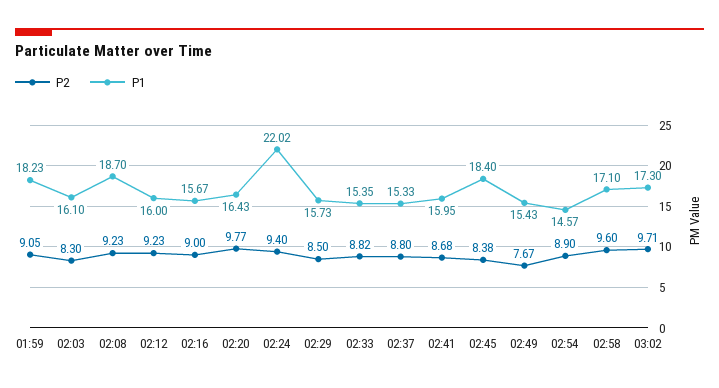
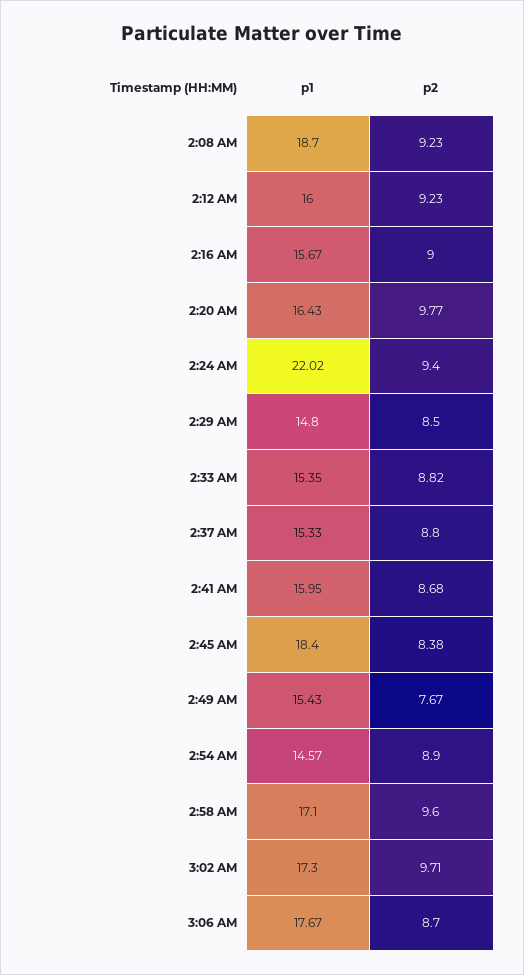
P2, 01:59: 9.05 -> none
P1, 01:59: 18.23 -> none
P2, 02:03: 8.3 -> none
P1, 02:03: 16.1 -> none
P1, 02:29: 15.73 -> 14.8
P1, 3:06 AM: none -> 17.67
P2, 3:06 AM: none -> 8.7

